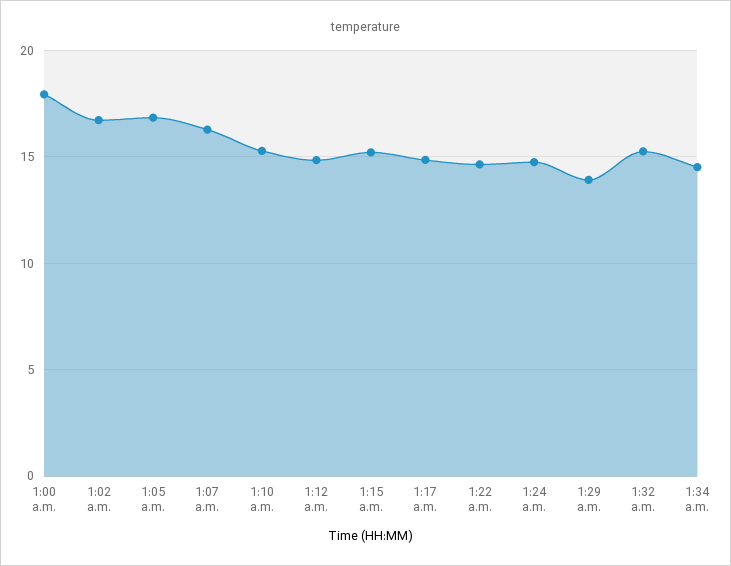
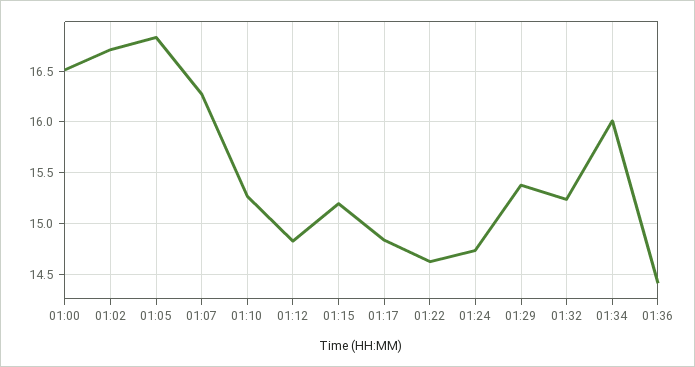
1:00 a.m.: 18 -> 16.5
1:29 a.m.: 14 -> 15.4
1:34 a.m.: 14.5 -> 16
01:36: none -> 14.4

